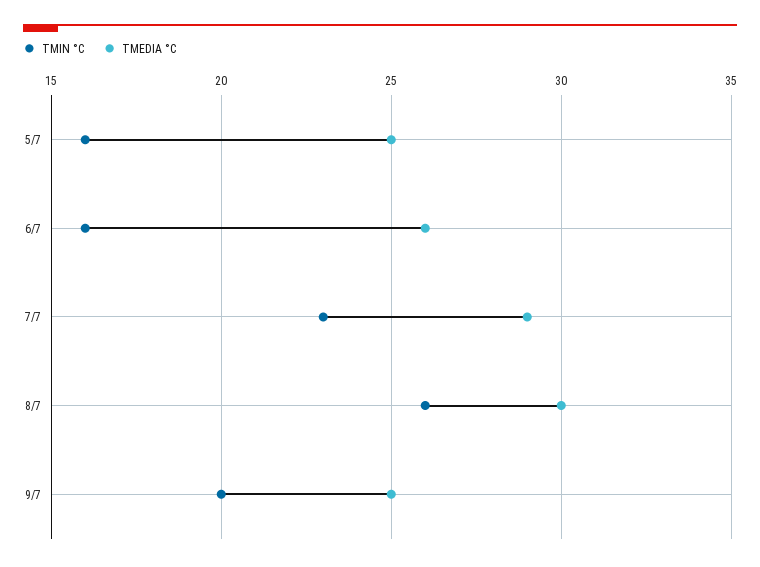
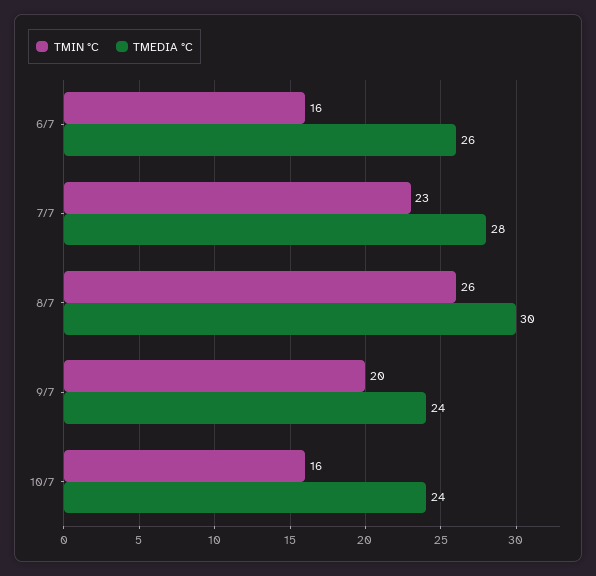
TMIN °C, 5/7: 16 -> none
TMEDIA °C, 5/7: 25 -> none
TMEDIA °C, 7/7: 29 -> 28
TMEDIA °C, 9/7: 25 -> 24
TMIN °C, 10/7: none -> 16
TMEDIA °C, 10/7: none -> 24

